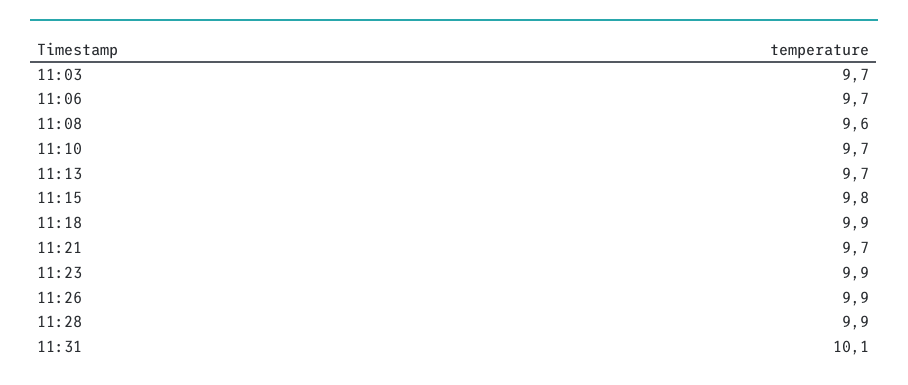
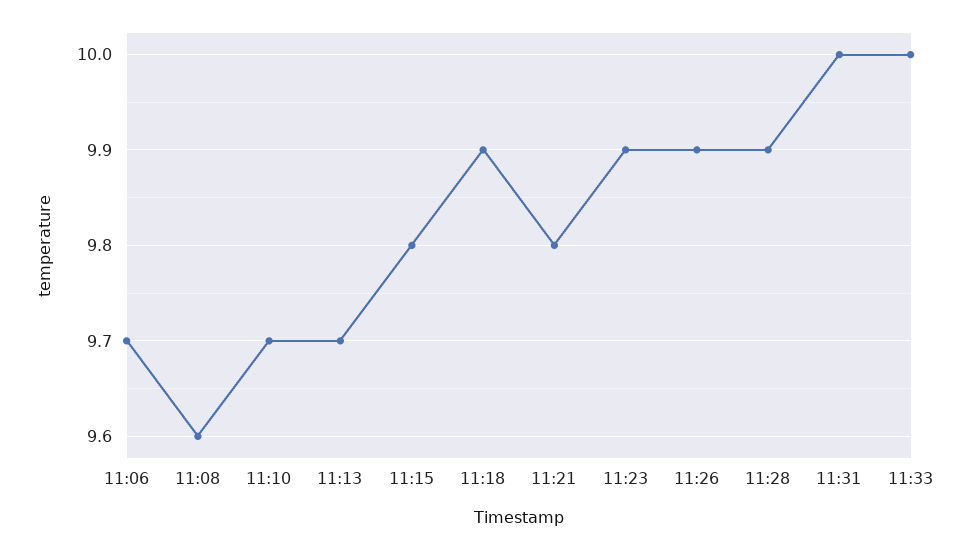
11:03: 9.7 -> none
11:21: 9.7 -> 9.8
11:31: 10.1 -> 10
11:33: none -> 10

